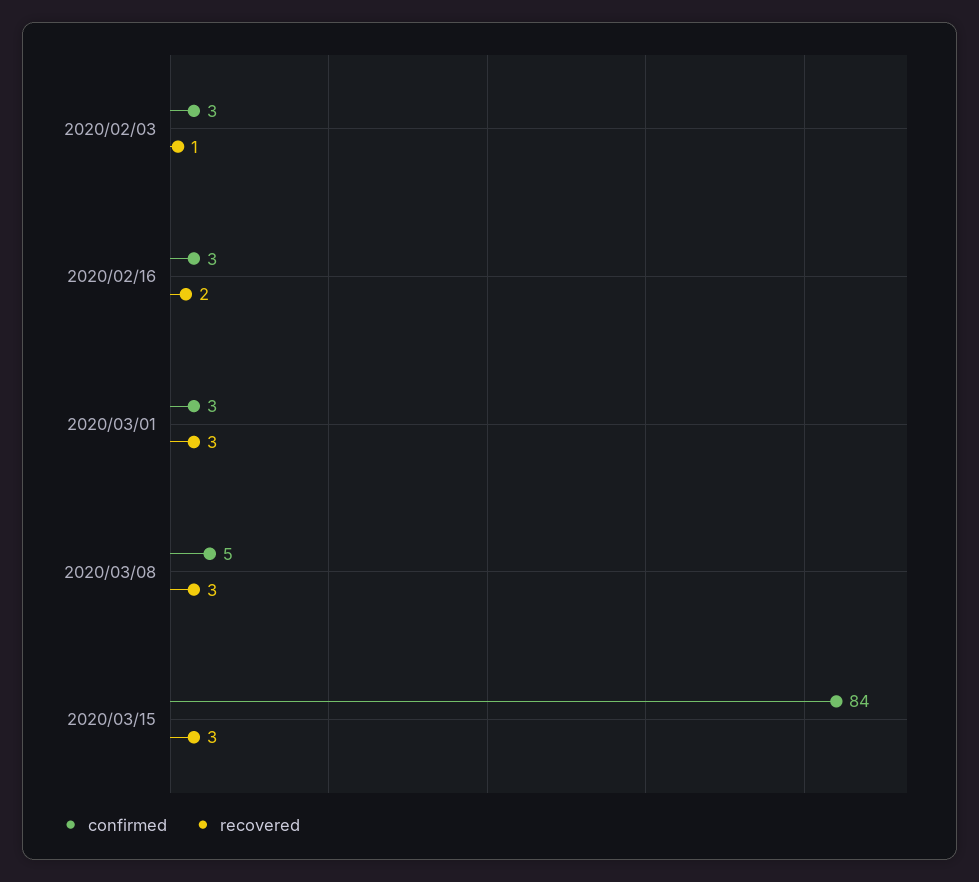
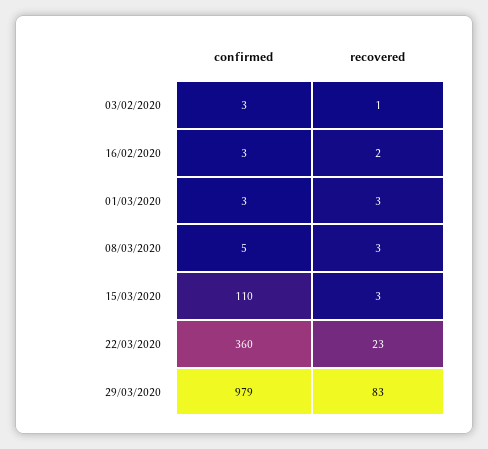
confirmed, 2020/03/15: 84 -> 110
confirmed, 22/03/2020: none -> 360
recovered, 22/03/2020: none -> 23
confirmed, 29/03/2020: none -> 979
recovered, 29/03/2020: none -> 83

